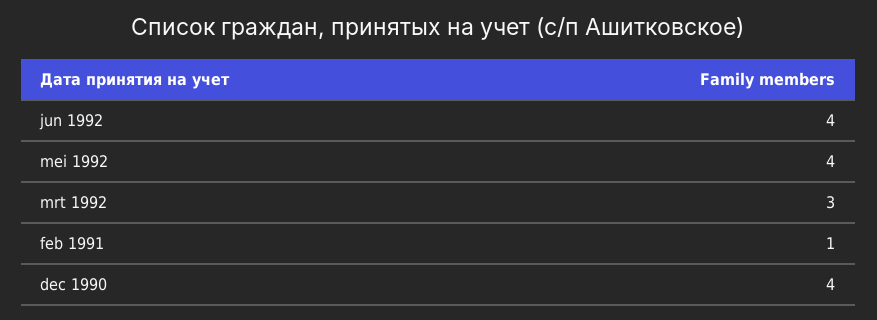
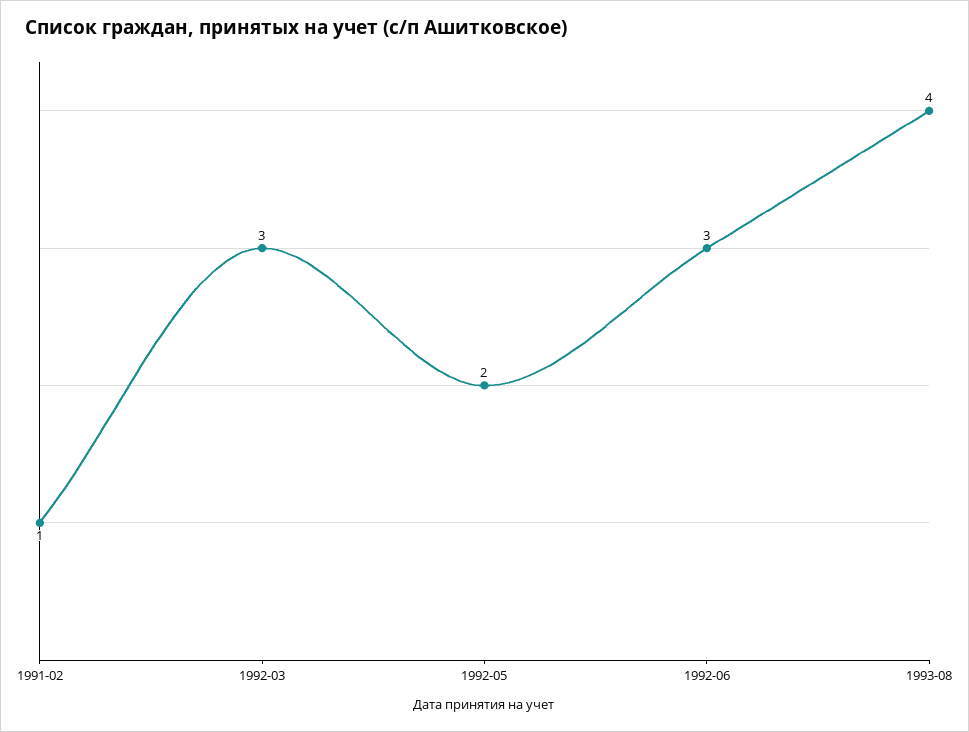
jun 1992: 4 -> 3
mei 1992: 4 -> 2
dec 1990: 4 -> none
1993-08: none -> 4

